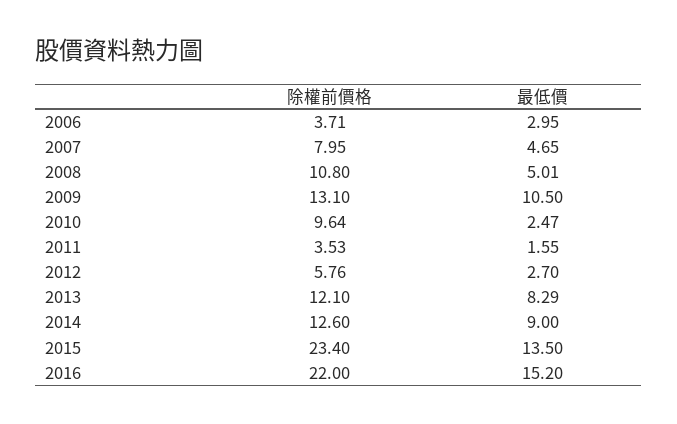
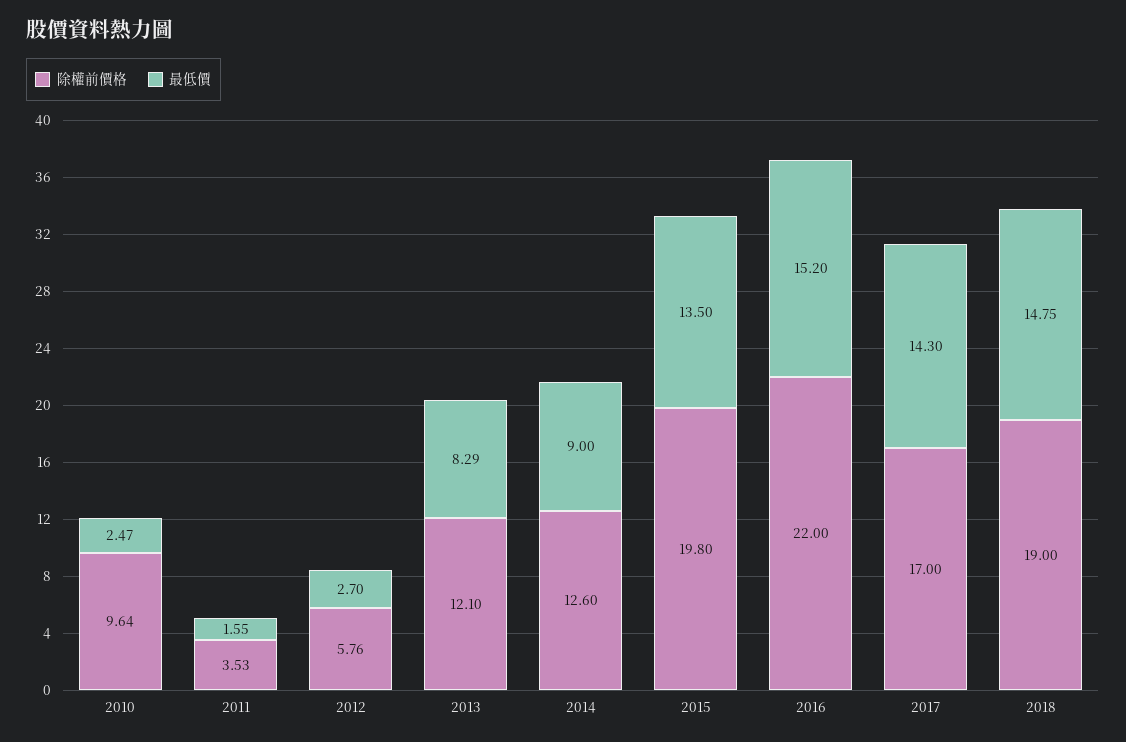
除權前價格, 2006: 3.71 -> none
最低價, 2006: 2.95 -> none
除權前價格, 2007: 7.95 -> none
最低價, 2007: 4.65 -> none
除權前價格, 2008: 10.8 -> none
最低價, 2008: 5.01 -> none
除權前價格, 2009: 13.1 -> none
最低價, 2009: 10.5 -> none
除權前價格, 2015: 23.4 -> 19.8
除權前價格, 2017: none -> 17
最低價, 2017: none -> 14.3
除權前價格, 2018: none -> 19
最低價, 2018: none -> 14.75

